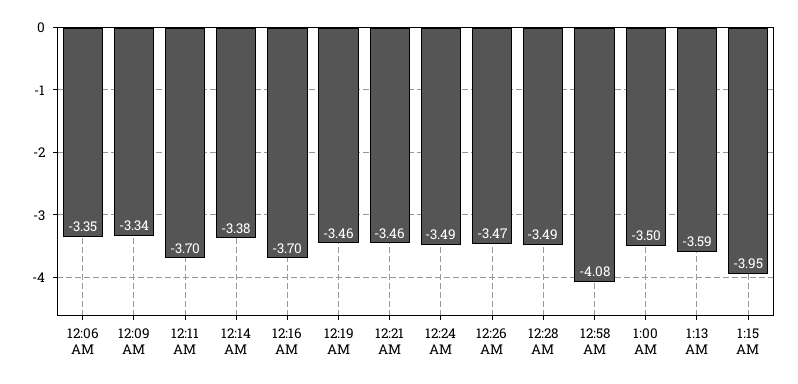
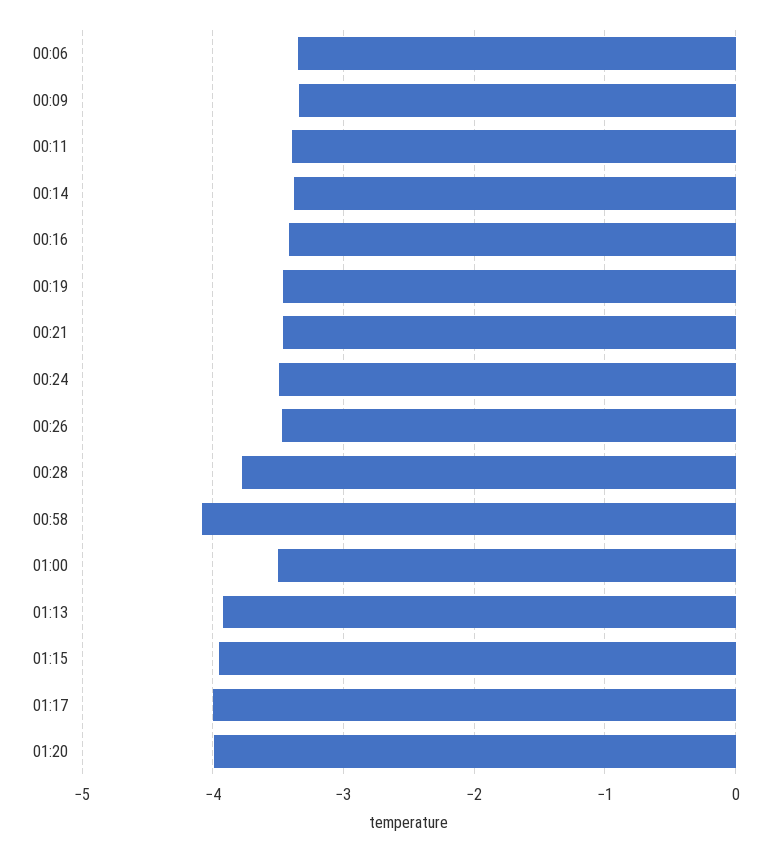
12:11 AM: -3.7 -> -3.4
12:16 AM: -3.7 -> -3.4
12:28 AM: -3.49 -> -3.8
1:13 AM: -3.59 -> -3.9
01:17: none -> -4
01:20: none -> -4

